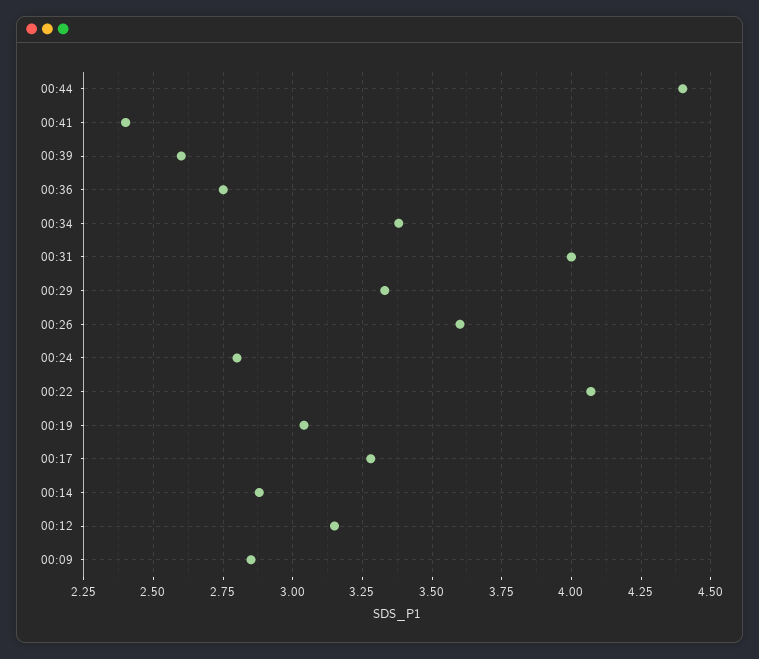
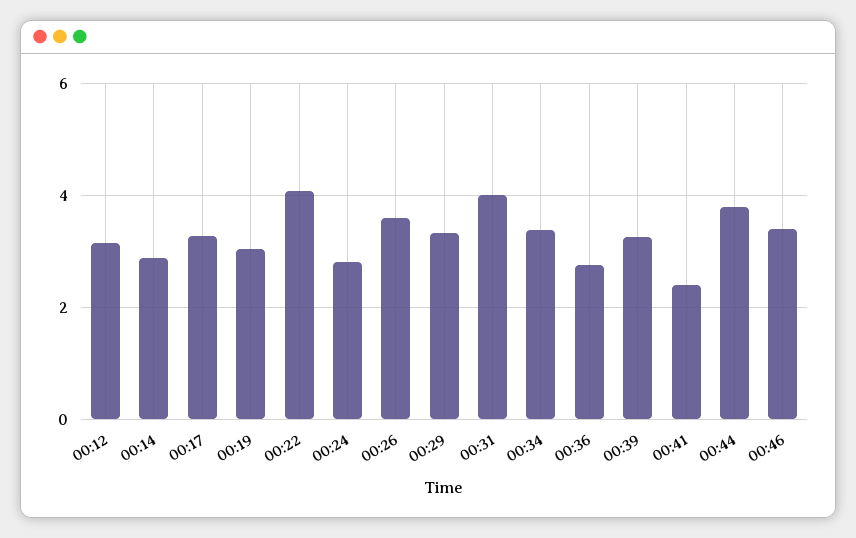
00:44: 4.4 -> 3.8
00:39: 2.6 -> 3.2
00:09: 2.85 -> none
00:46: none -> 3.4

